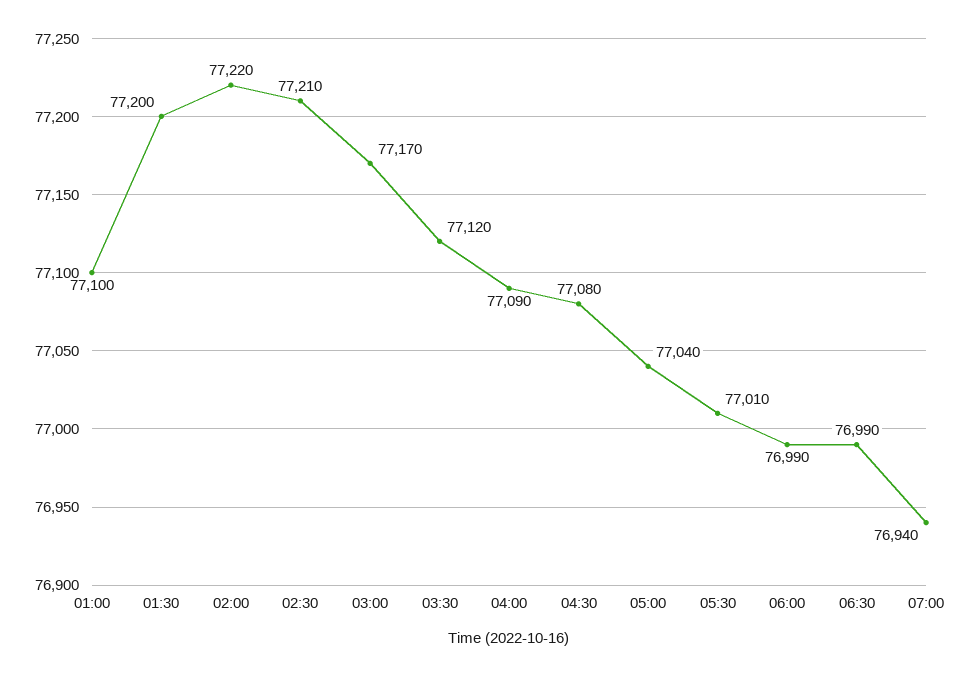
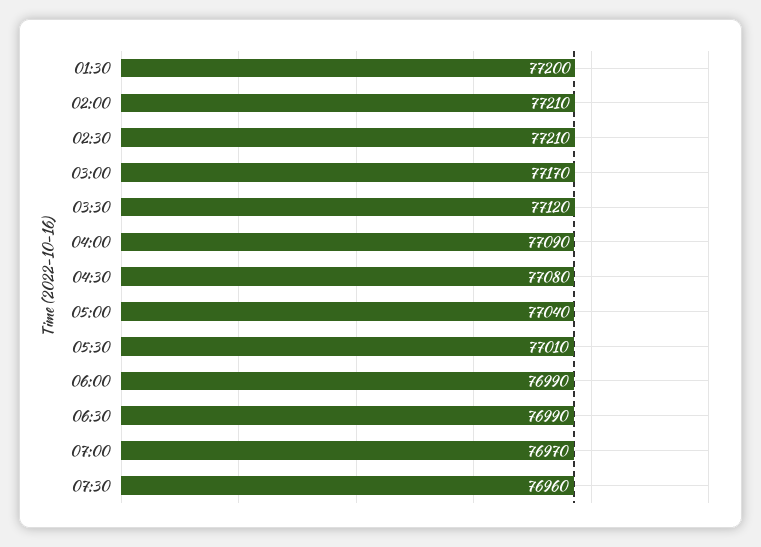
01:00: 77100 -> none
02:00: 77220 -> 77210
07:00: 76940 -> 76970
07:30: none -> 76960

